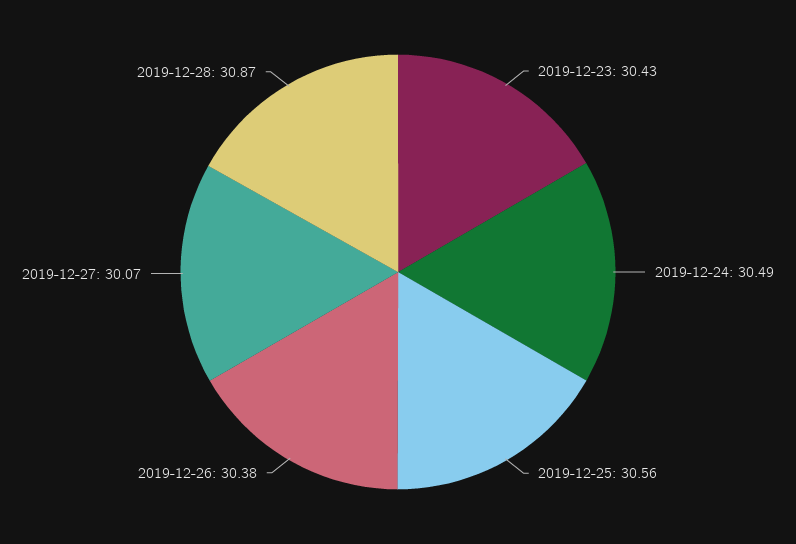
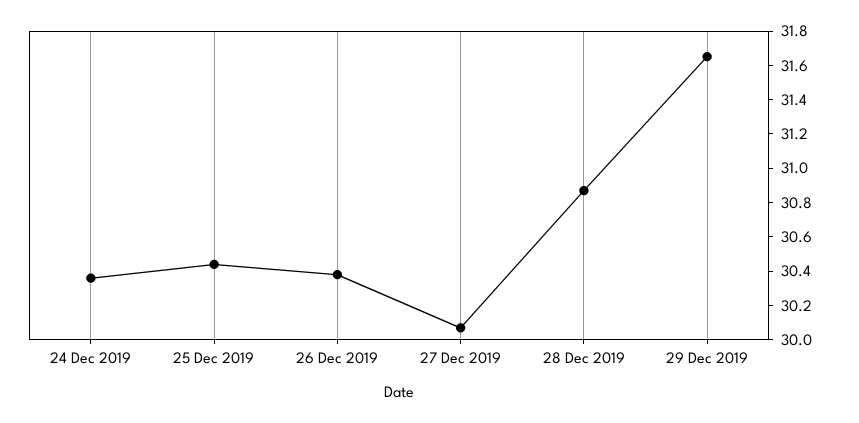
2019-12-23: 30.43 -> none
2019-12-24: 30.49 -> 30.35
2019-12-25: 30.56 -> 30.45
29 Dec 2019: none -> 31.65

